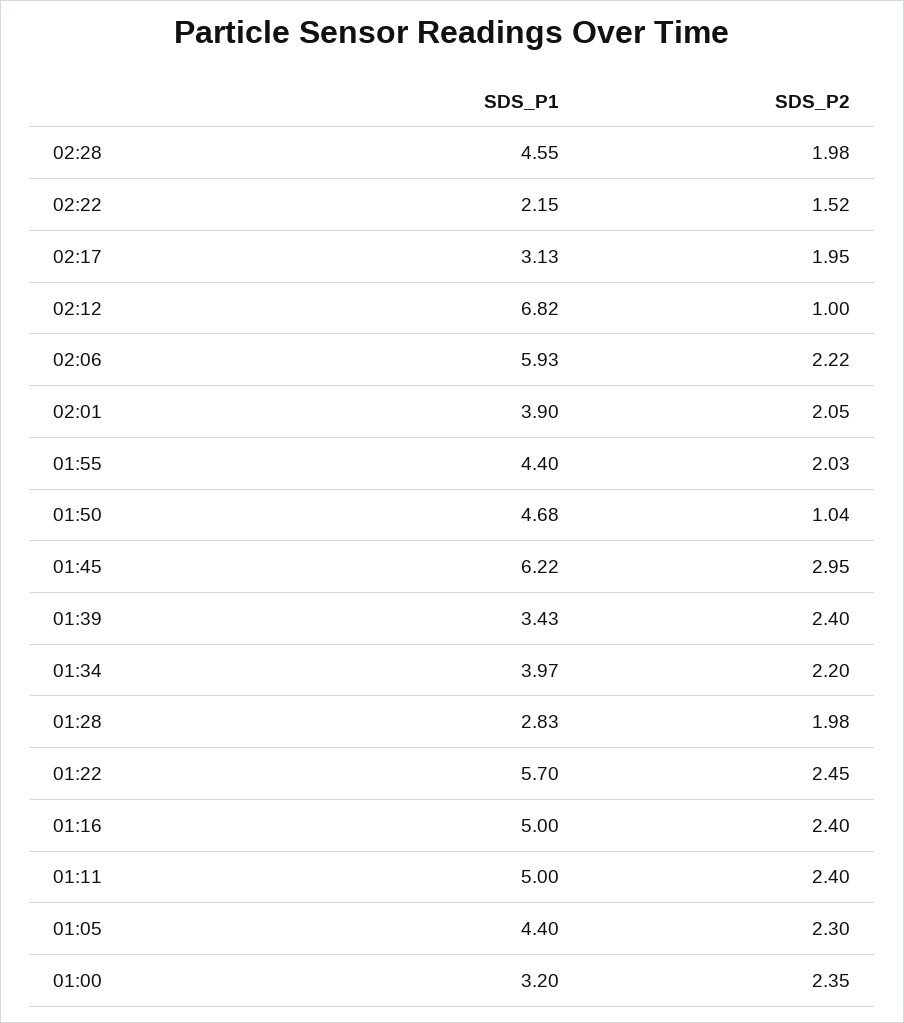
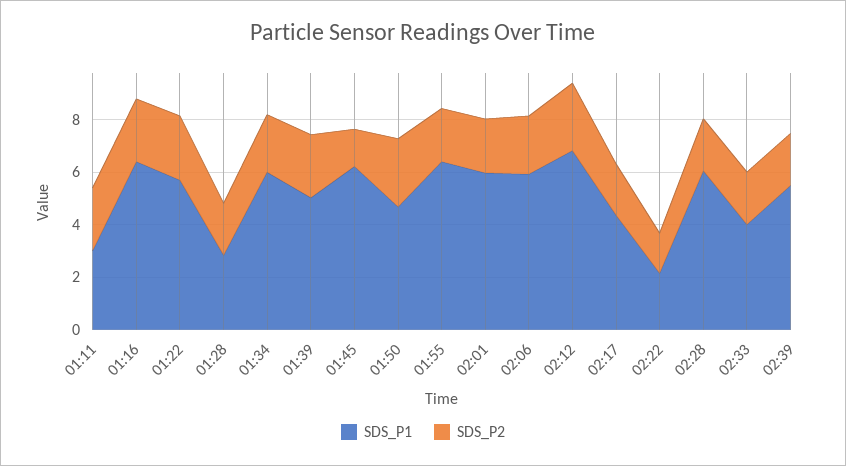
SDS_P1, 02:28: 4.55 -> 6
SDS_P1, 02:17: 3.13 -> 4.5
SDS_P2, 02:12: 1 -> 2.5
SDS_P1, 02:01: 3.9 -> 6
SDS_P1, 01:55: 4.4 -> 6.5
SDS_P2, 01:50: 1.04 -> 2.5
SDS_P2, 01:45: 2.95 -> 1.5
SDS_P1, 01:39: 3.43 -> 5
SDS_P1, 01:34: 3.97 -> 6
SDS_P1, 01:16: 5 -> 6.5
SDS_P1, 01:11: 5 -> 3
SDS_P1, 01:05: 4.4 -> none
SDS_P2, 01:05: 2.3 -> none
SDS_P1, 01:00: 3.2 -> none
SDS_P2, 01:00: 2.35 -> none
SDS_P1, 02:33: none -> 4
SDS_P2, 02:33: none -> 2
SDS_P1, 02:39: none -> 5.5
SDS_P2, 02:39: none -> 2

